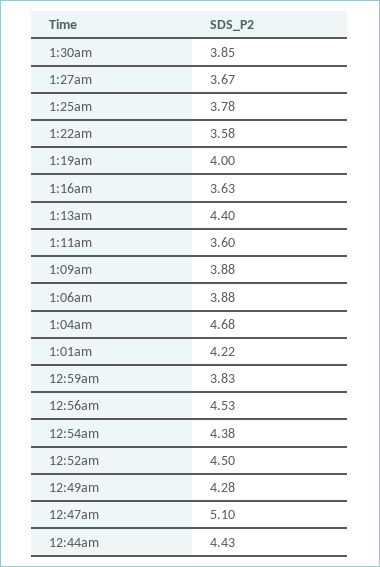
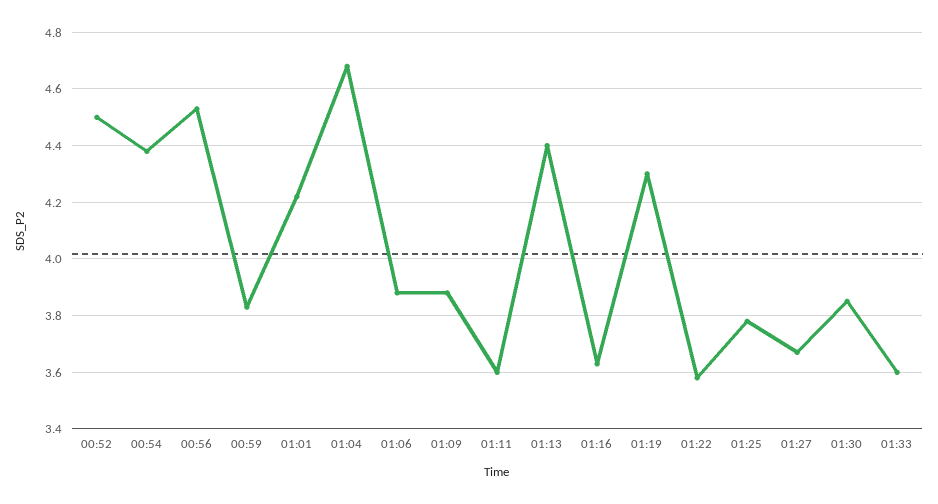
1:19am: 4 -> 4.3
12:49am: 4.28 -> none
12:47am: 5.1 -> none
12:44am: 4.43 -> none
01:33: none -> 3.6

